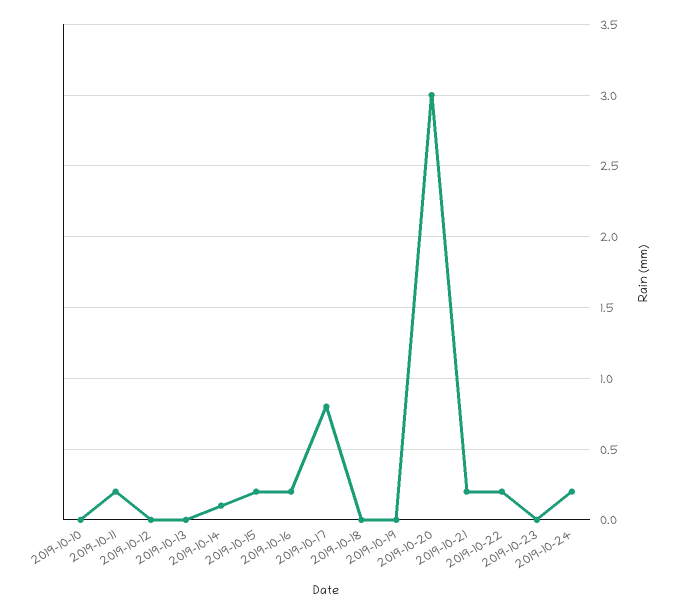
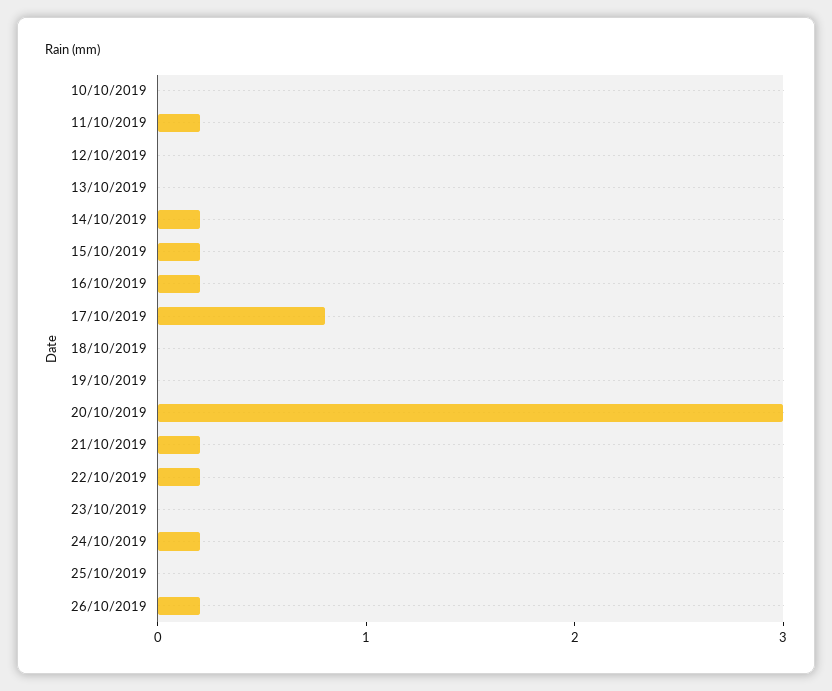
2019-10-14: 0.1 -> 0.2
25/10/2019: none -> 0
26/10/2019: none -> 0.2

